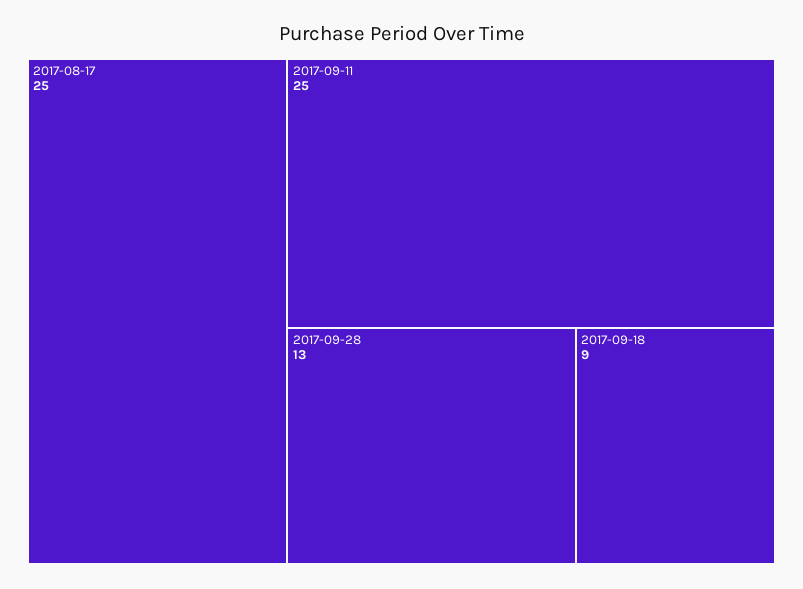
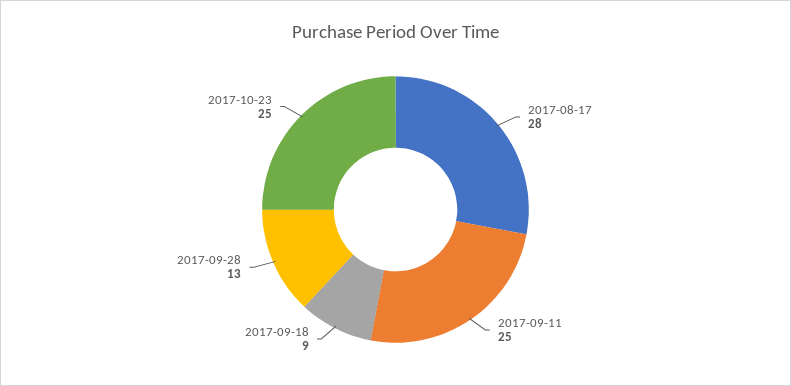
2017-08-17: 25 -> 28
2017-10-23: none -> 25

